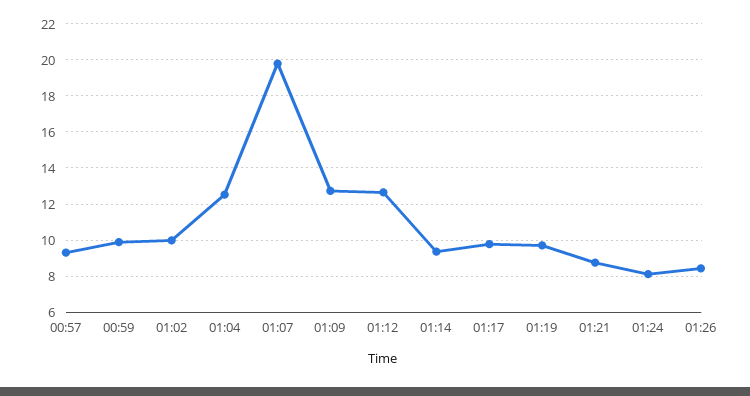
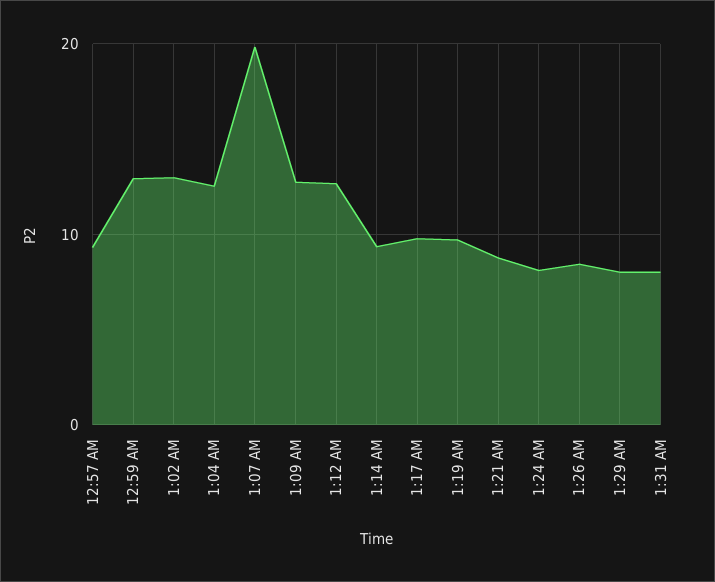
00:59: 10 -> 13
01:02: 10 -> 13
1:29 AM: none -> 8
1:31 AM: none -> 8

